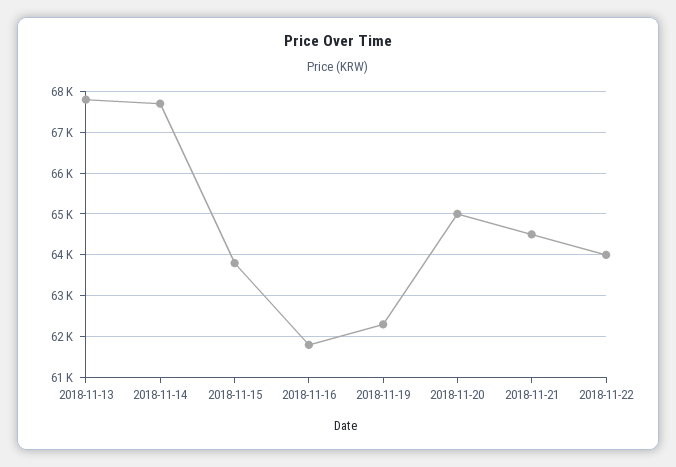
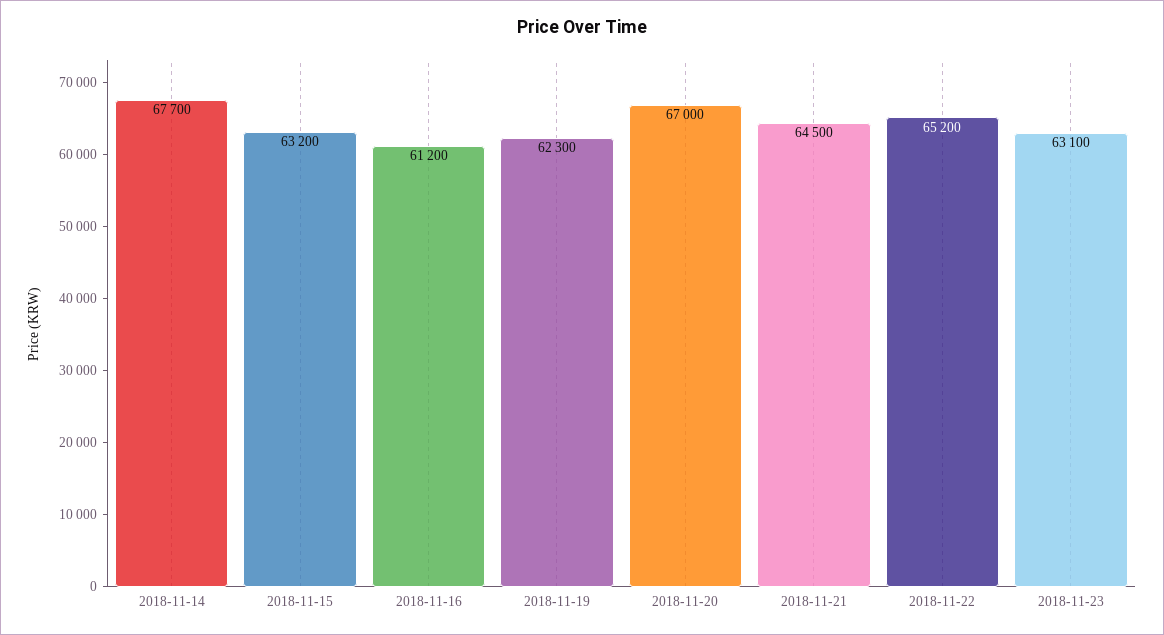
2018-11-13: 67800 -> none
2018-11-15: 63800 -> 63200
2018-11-16: 61800 -> 61200
2018-11-20: 65000 -> 67000
2018-11-22: 64000 -> 65200
2018-11-23: none -> 63100

